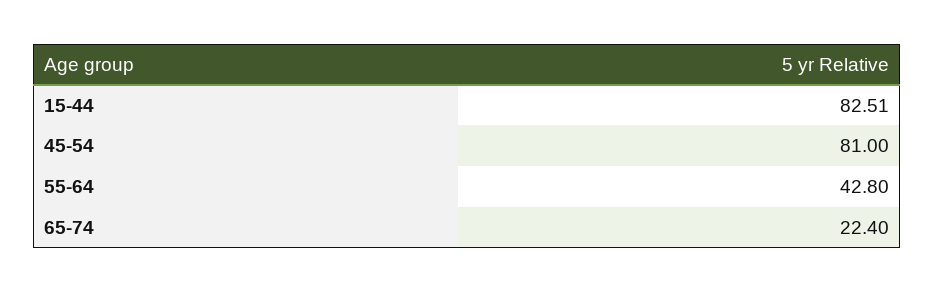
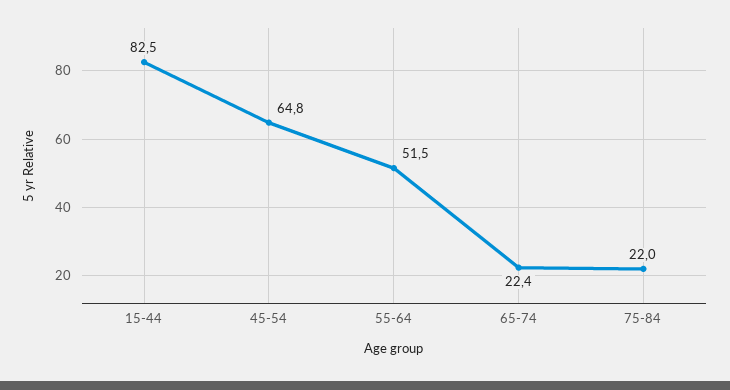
45-54: 81 -> 64.8
55-64: 42.8 -> 51.5
75-84: none -> 22

